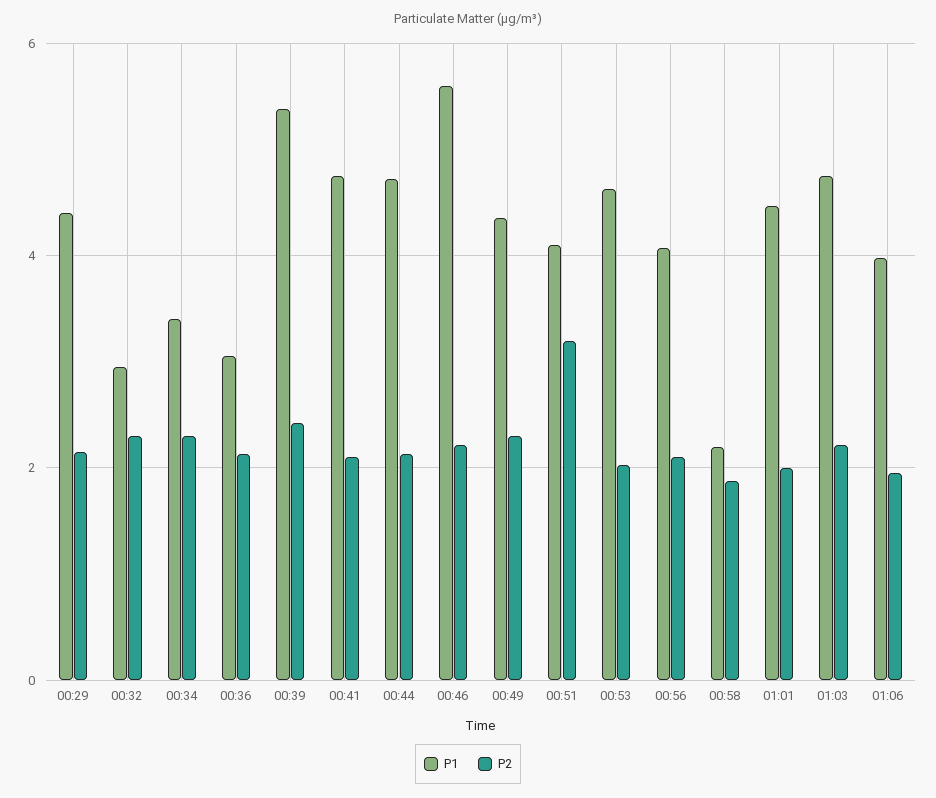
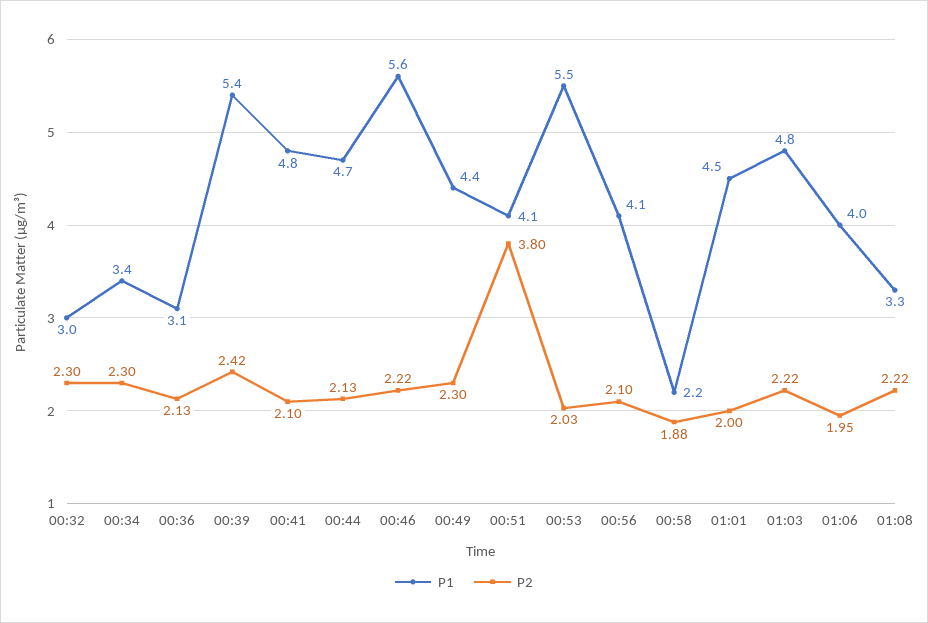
P1, 00:29: 4.4 -> none
P2, 00:29: 2.2 -> none
P2, 00:51: 3.2 -> 3.8
P1, 00:53: 4.6 -> 5.5
P1, 01:08: none -> 3.3
P2, 01:08: none -> 2.22

